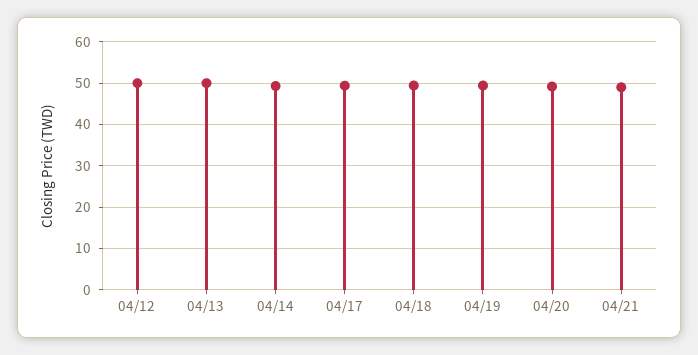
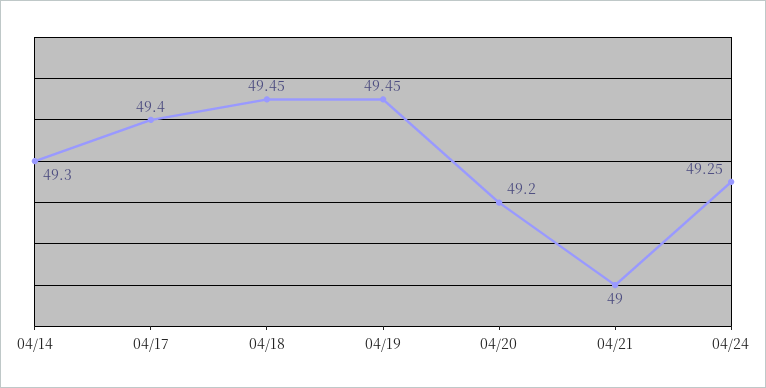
04/12: 50 -> none
04/13: 50 -> none
04/24: none -> 49.25

